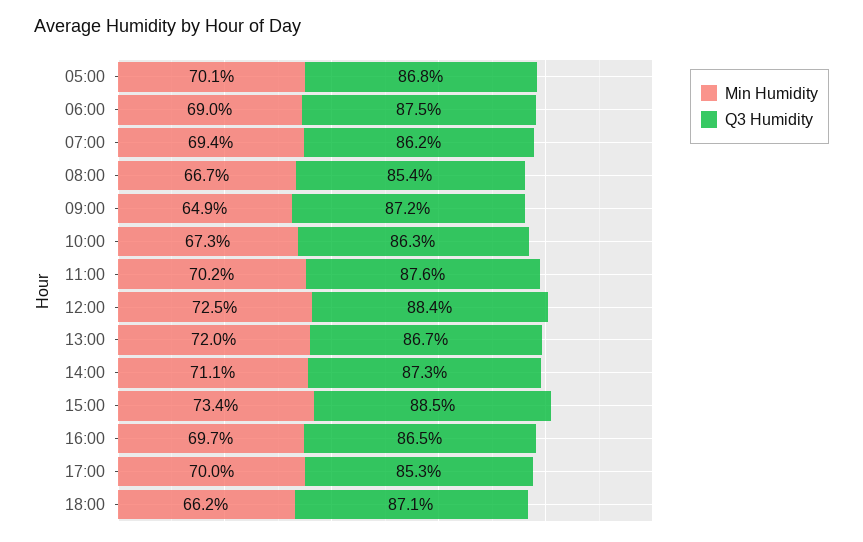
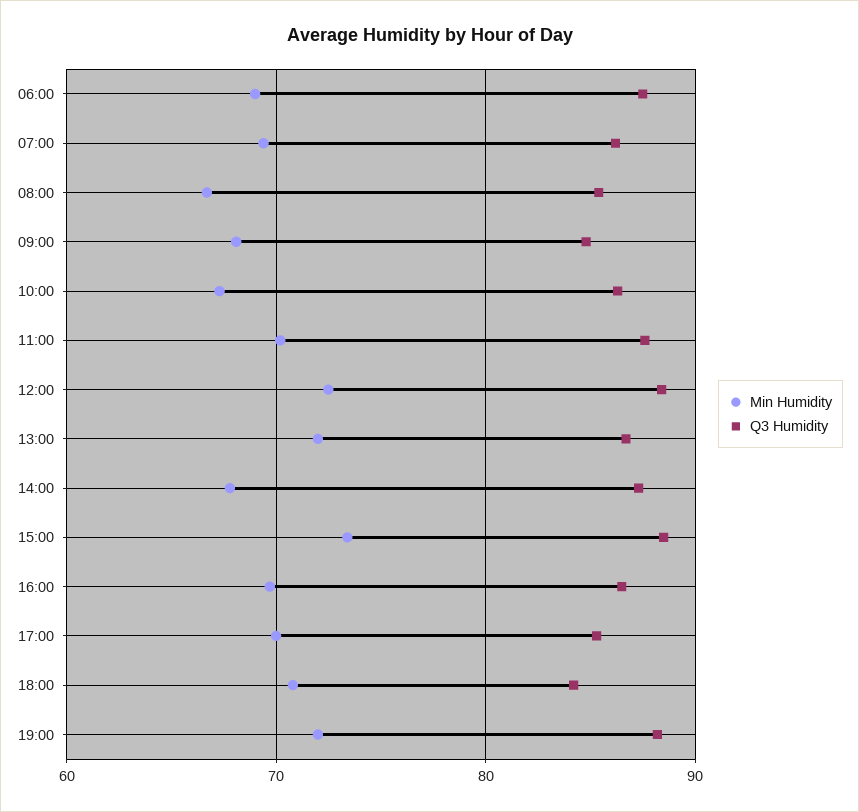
Min Humidity, 05:00: 70.1 -> none
Q3 Humidity, 05:00: 86.8 -> none
Min Humidity, 09:00: 64.9 -> 68
Q3 Humidity, 09:00: 87.2 -> 85
Min Humidity, 14:00: 71.1 -> 68
Min Humidity, 18:00: 66.2 -> 71
Q3 Humidity, 18:00: 87.1 -> 84
Min Humidity, 19:00: none -> 72
Q3 Humidity, 19:00: none -> 88

